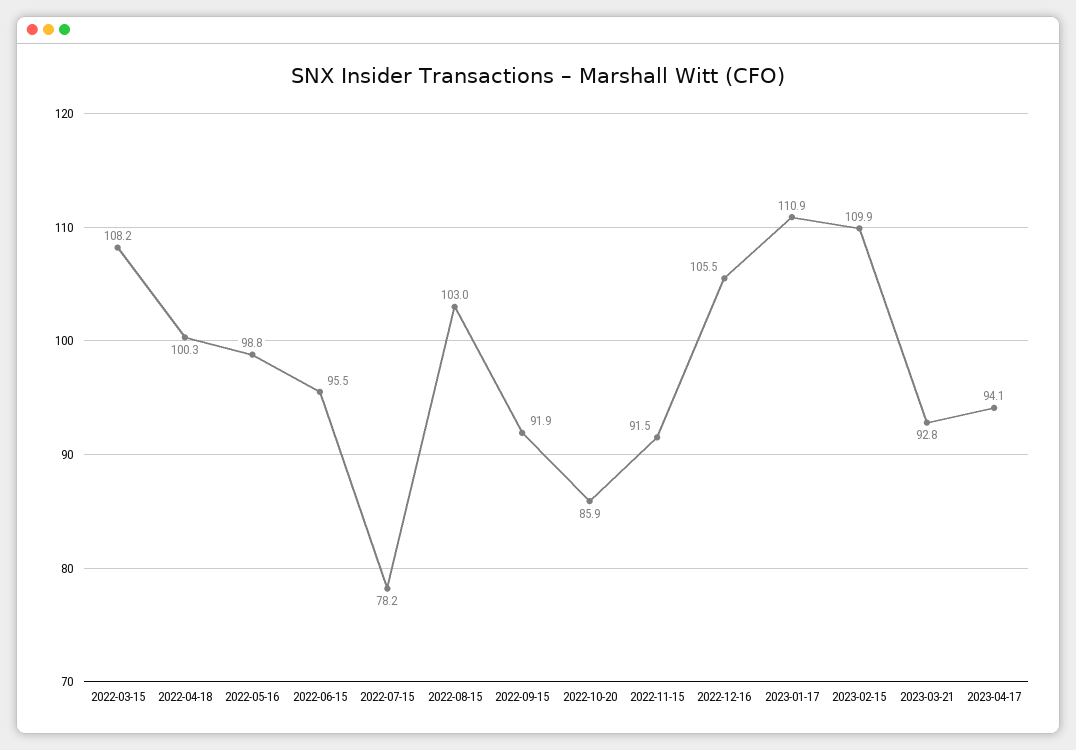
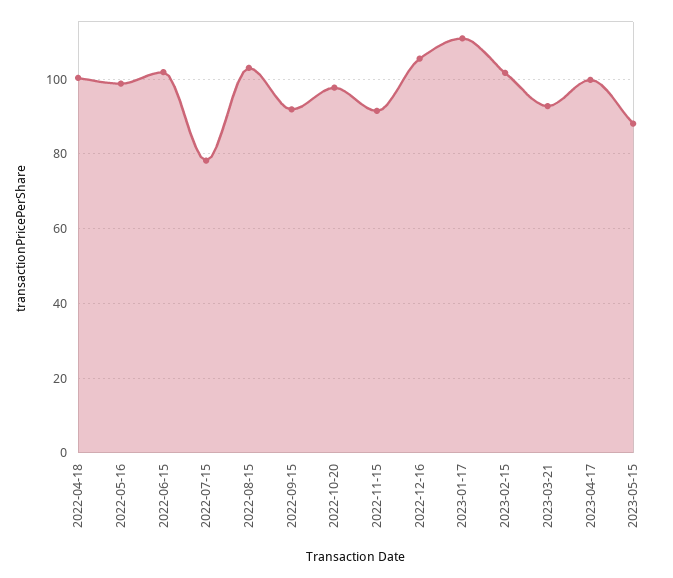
2022-03-15: 108.2 -> none
2022-06-15: 95.5 -> 102
2022-10-20: 85.9 -> 98
2023-02-15: 109.9 -> 102
2023-04-17: 94.1 -> 100
2023-05-15: none -> 88

